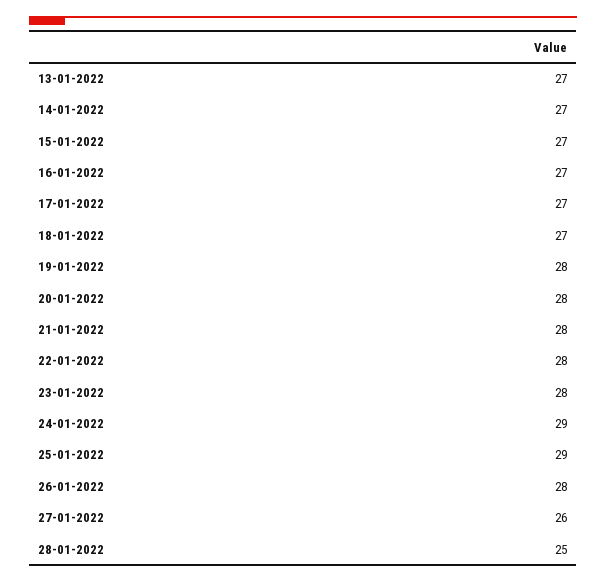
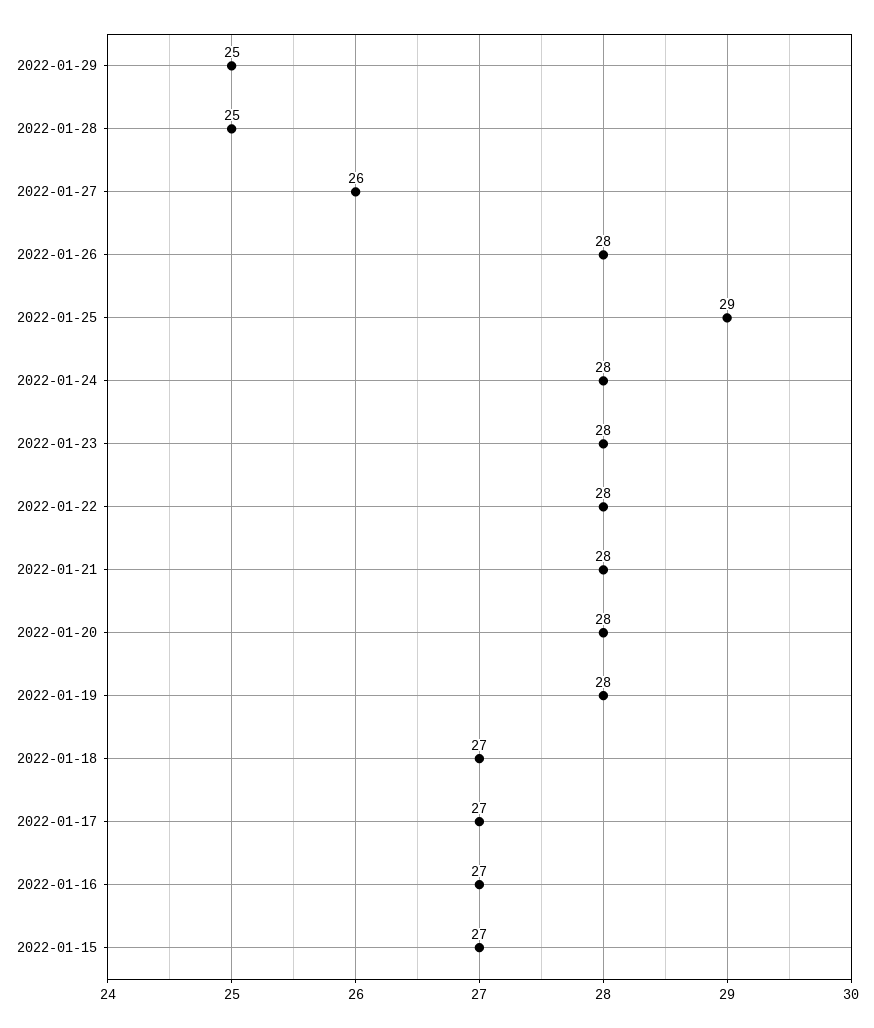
13-01-2022: 27 -> none
14-01-2022: 27 -> none
24-01-2022: 29 -> 28
2022-01-29: none -> 25

